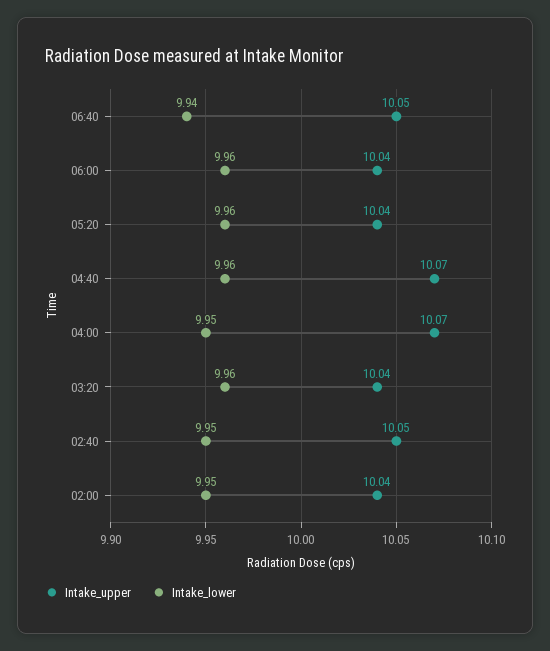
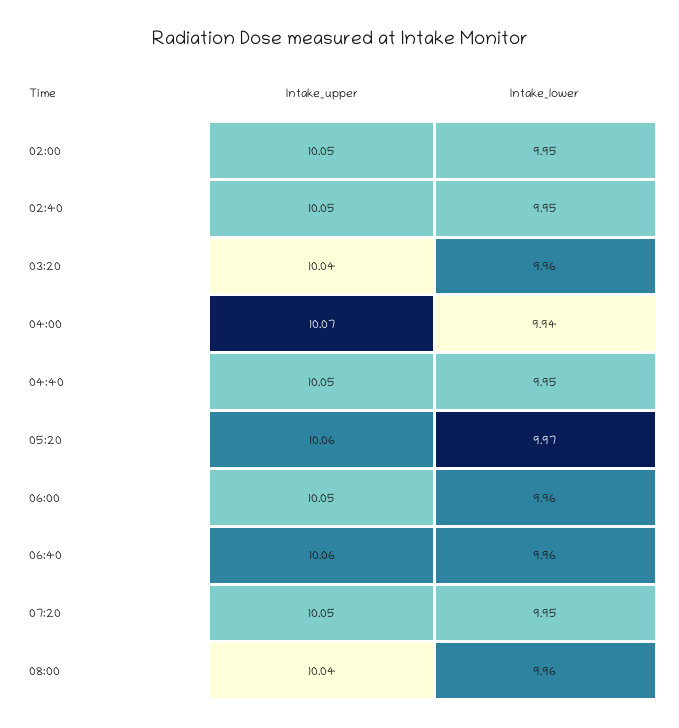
Intake_upper, 06:40: 10.05 -> 10.06
Intake_lower, 06:40: 9.94 -> 9.96
Intake_upper, 06:00: 10.04 -> 10.05
Intake_upper, 05:20: 10.04 -> 10.06
Intake_lower, 05:20: 9.96 -> 9.97
Intake_upper, 04:40: 10.07 -> 10.05
Intake_lower, 04:40: 9.96 -> 9.95
Intake_lower, 04:00: 9.95 -> 9.94
Intake_upper, 02:00: 10.04 -> 10.05
Intake_upper, 07:20: none -> 10.05
Intake_lower, 07:20: none -> 9.95
Intake_upper, 08:00: none -> 10.04
Intake_lower, 08:00: none -> 9.96

